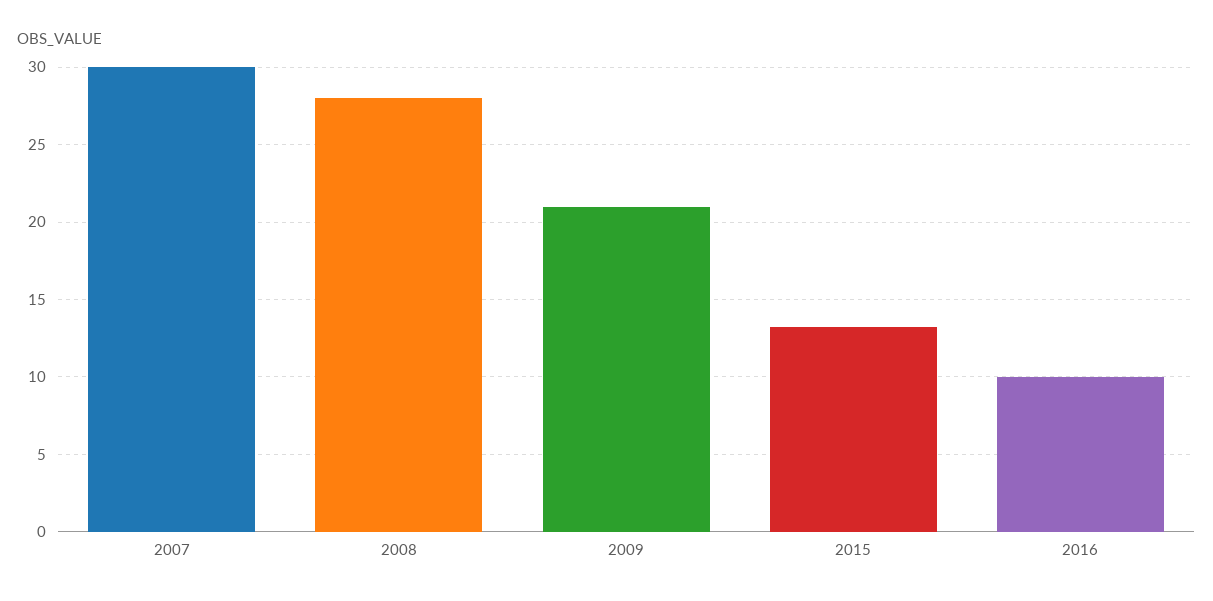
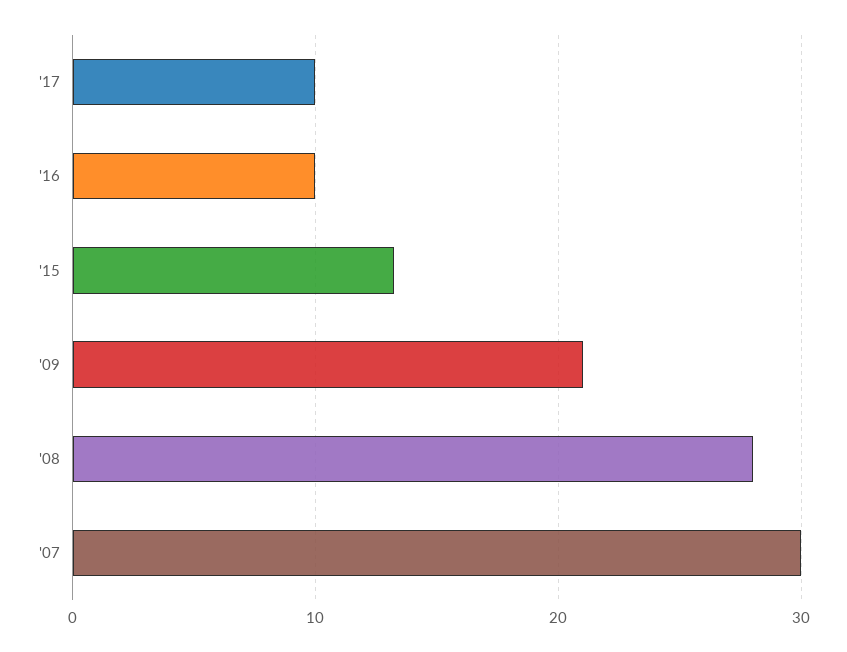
'17: none -> 10

